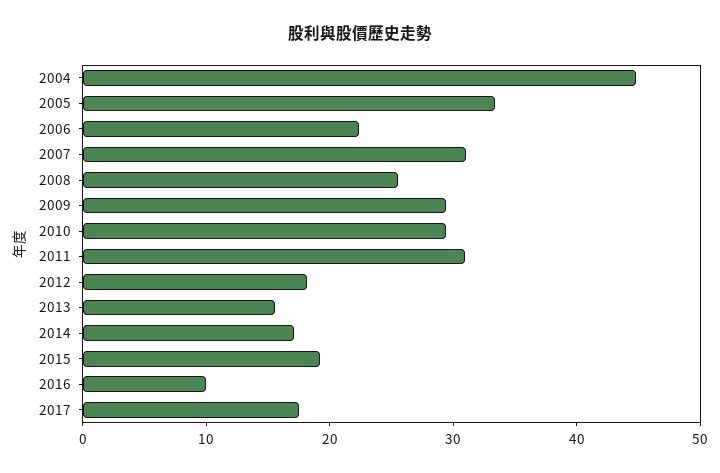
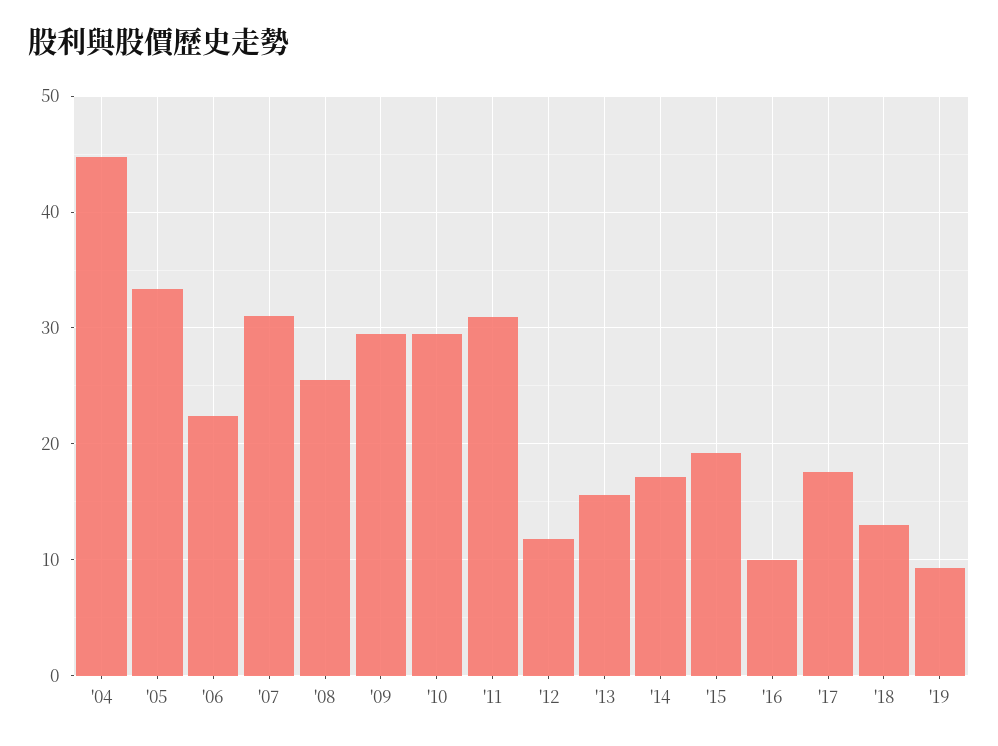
2012: 18 -> 12
'18: none -> 13
'19: none -> 9

